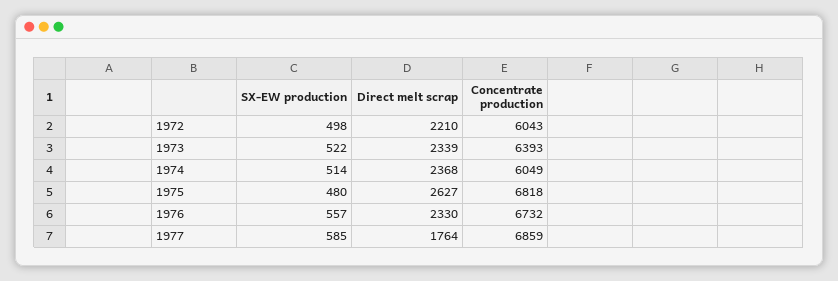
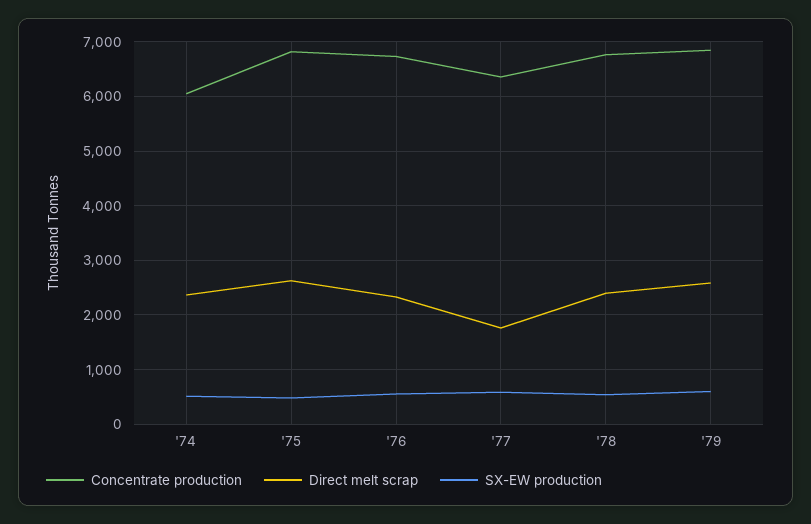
SX-EW production, 1972: 498 -> none
Direct melt scrap, 1972: 2210 -> none
Concentrate production, 1972: 6043 -> none
SX-EW production, 1973: 522 -> none
Direct melt scrap, 1973: 2339 -> none
Concentrate production, 1973: 6393 -> none
Concentrate production, 1977: 6859 -> 6400
Concentrate production, '78: none -> 6800
Direct melt scrap, '78: none -> 2400
SX-EW production, '78: none -> 600
Concentrate production, '79: none -> 6800
Direct melt scrap, '79: none -> 2600
SX-EW production, '79: none -> 600

